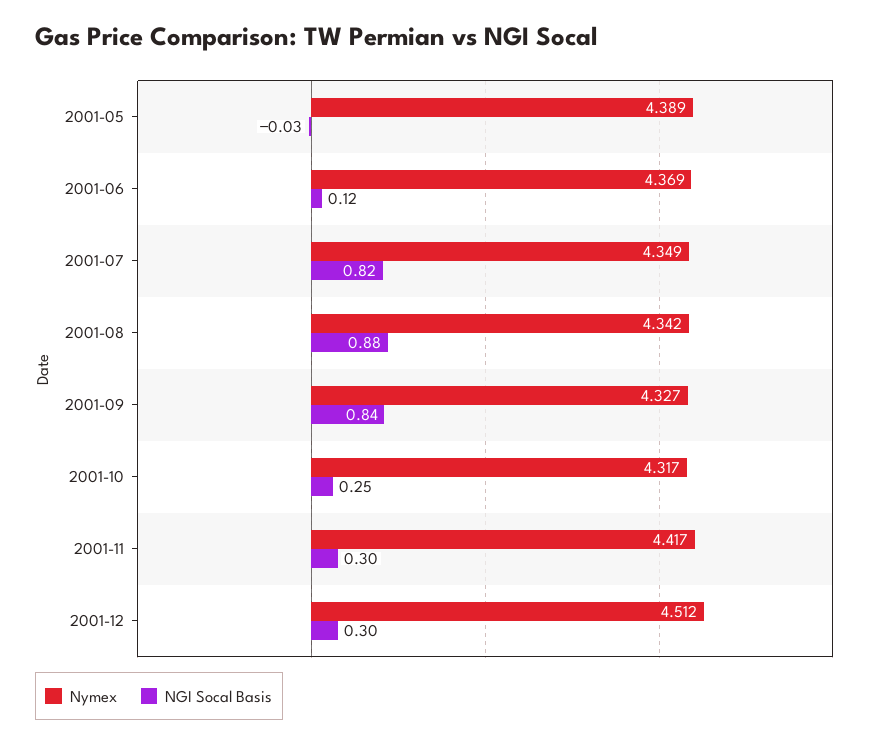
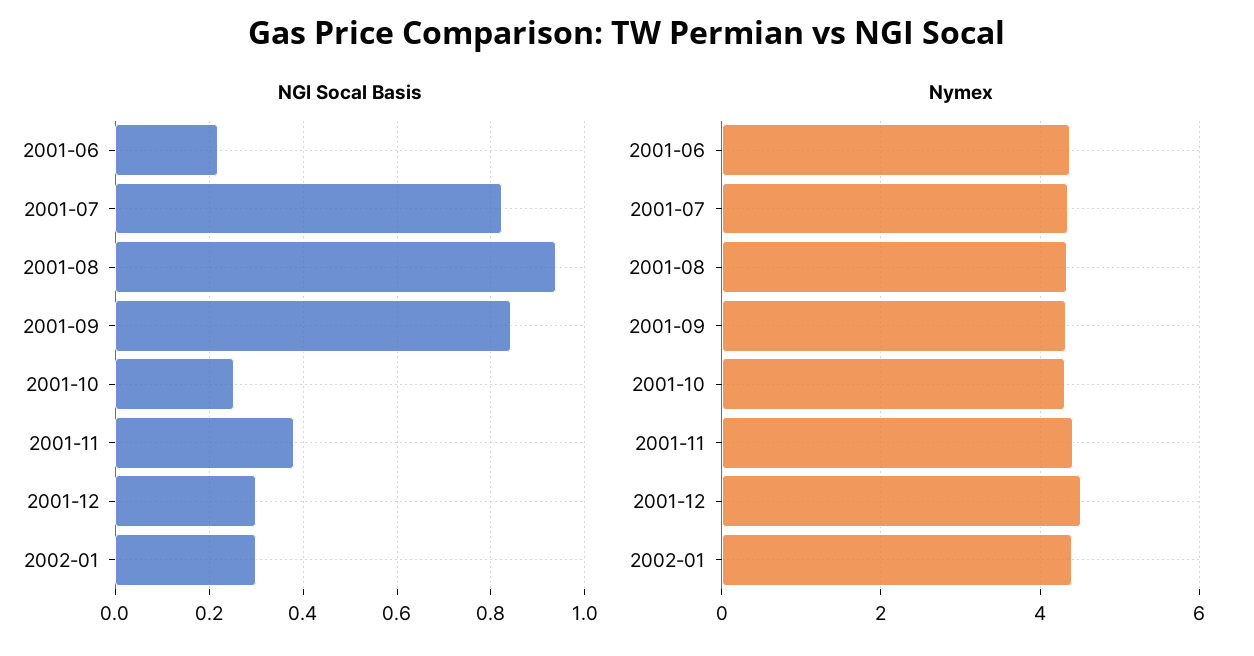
Nymex, 2001-05: 4.389 -> none
NGI Socal Basis, 2001-05: -0.03 -> none
NGI Socal Basis, 2001-06: 0.12 -> 0.22
NGI Socal Basis, 2001-08: 0.88 -> 0.94
NGI Socal Basis, 2001-11: 0.3 -> 0.38
NGI Socal Basis, 2002-01: none -> 0.3
Nymex, 2002-01: none -> 4.4

